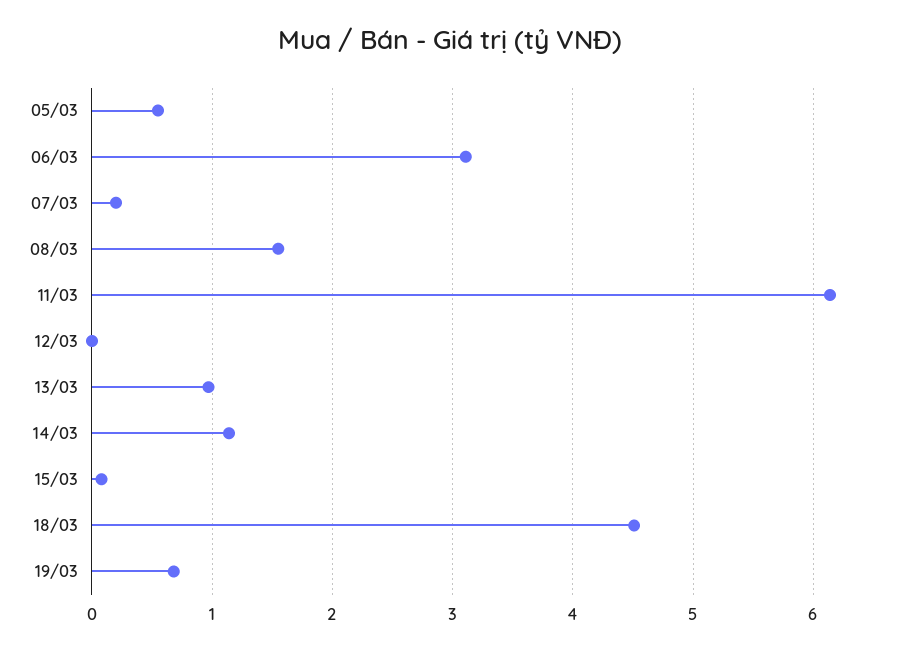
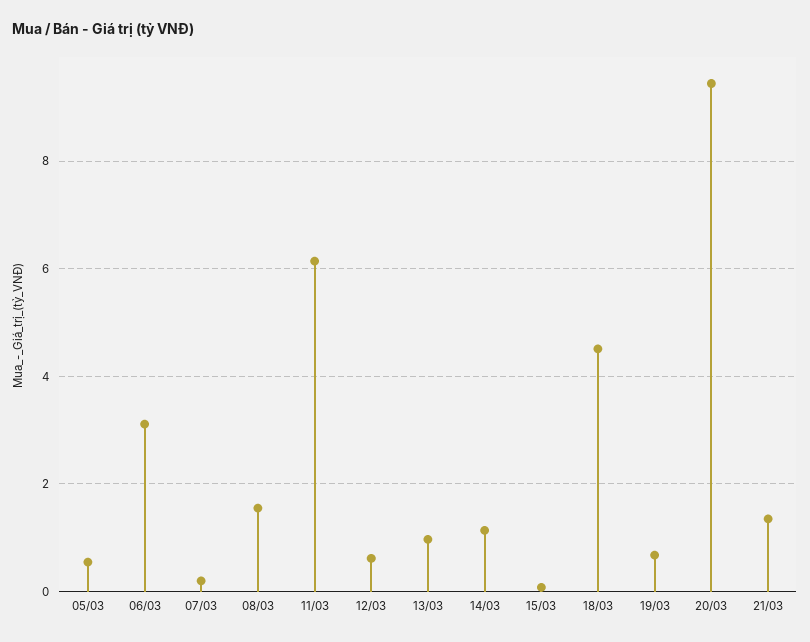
12/03: 0 -> 0.6
20/03: none -> 9.4
21/03: none -> 1.4

